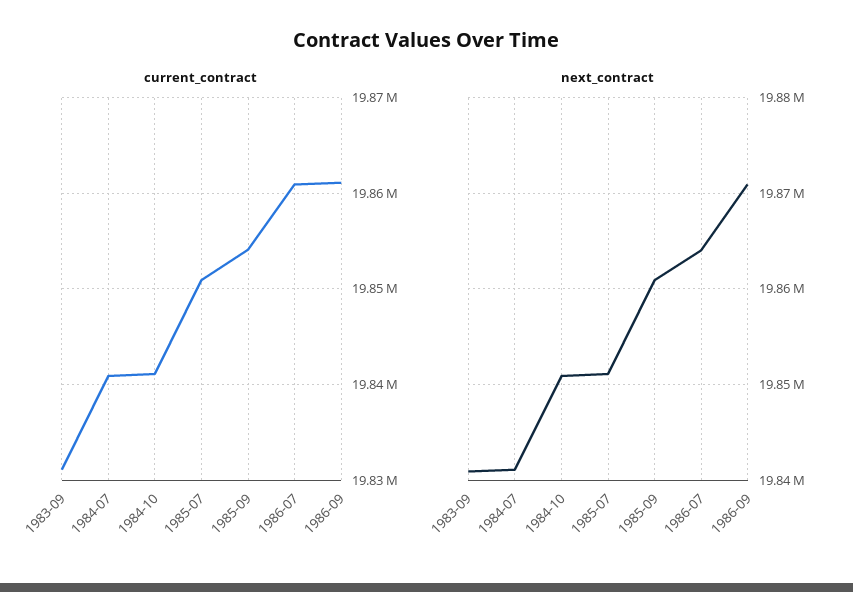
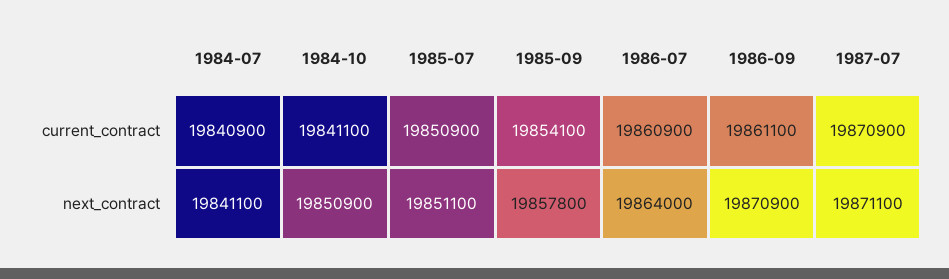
current_contract, 1983-09: 19831000 -> none
next_contract, 1983-09: 19841000 -> none
next_contract, 1985-09: 19861000 -> 19857800
current_contract, 1987-07: none -> 19870900
next_contract, 1987-07: none -> 19871100

